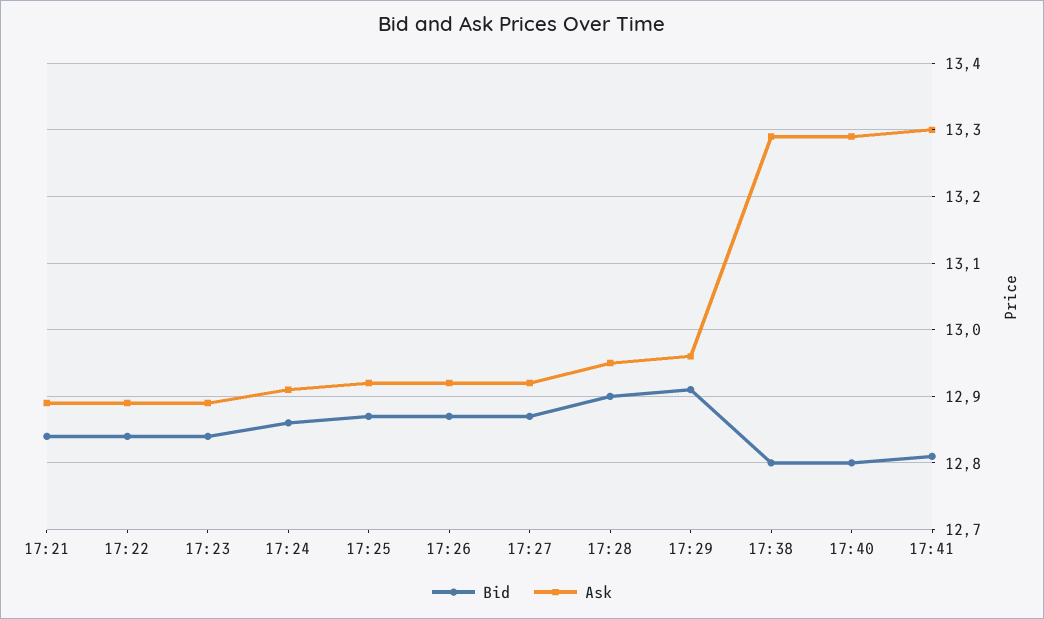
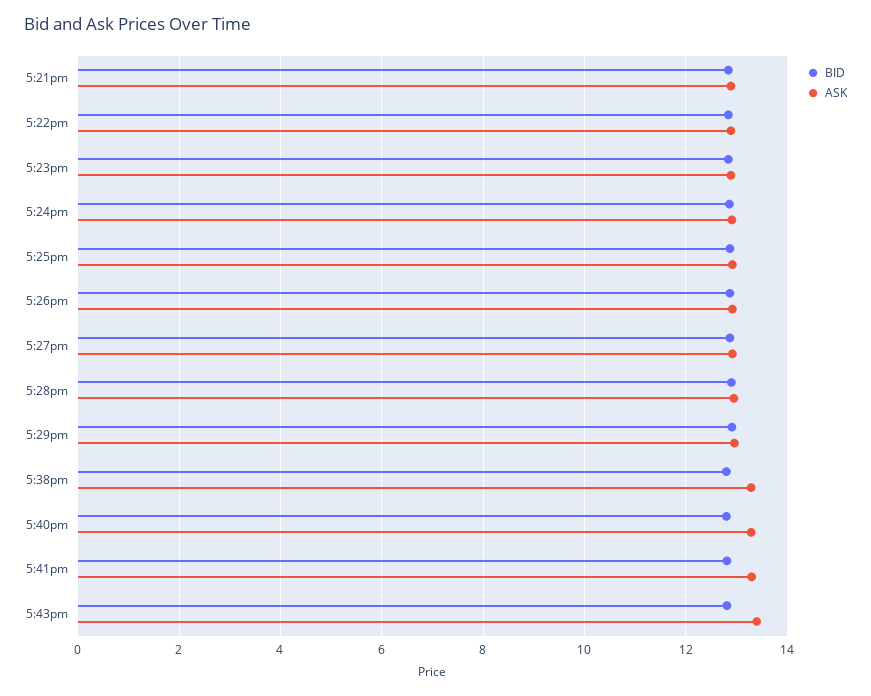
Bid, 5:43pm: none -> 12.8
Ask, 5:43pm: none -> 13.4

